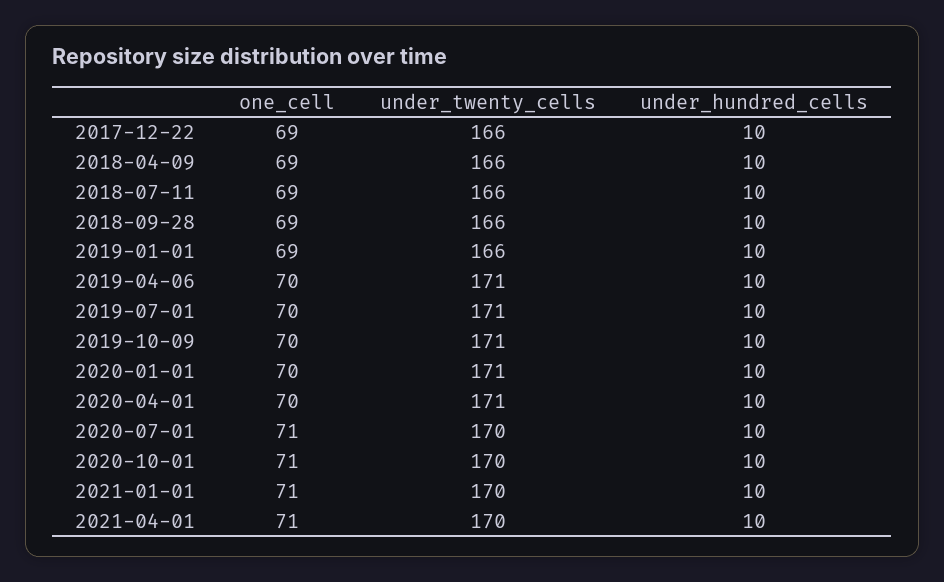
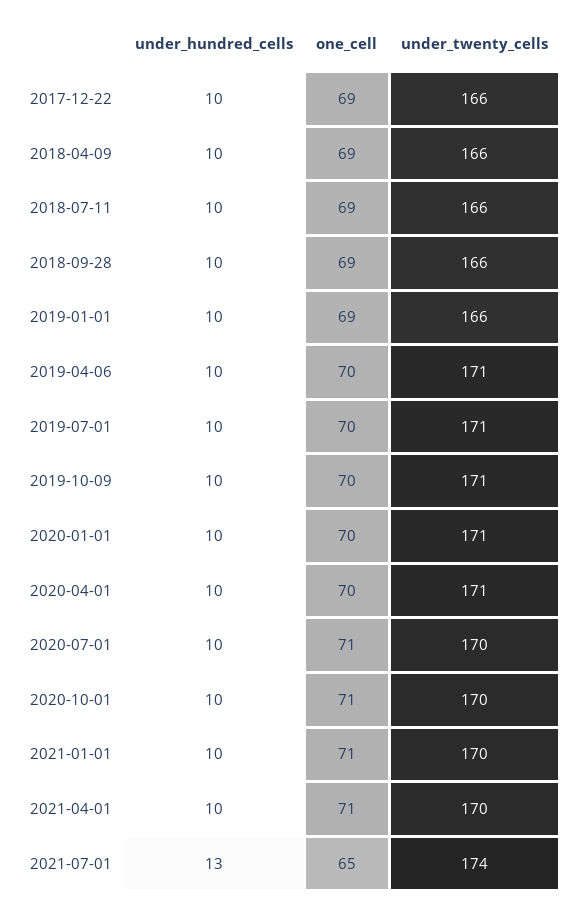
under_hundred_cells, 2021-07-01: none -> 13
one_cell, 2021-07-01: none -> 65
under_twenty_cells, 2021-07-01: none -> 174

